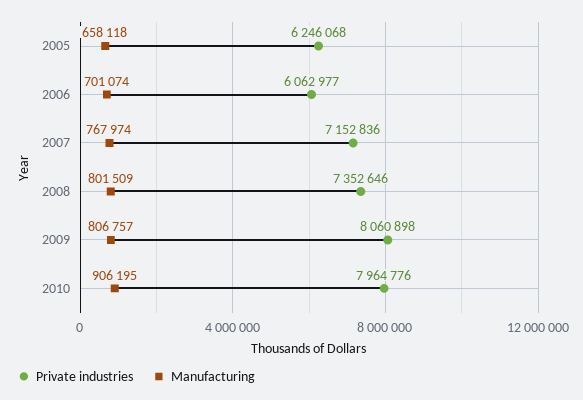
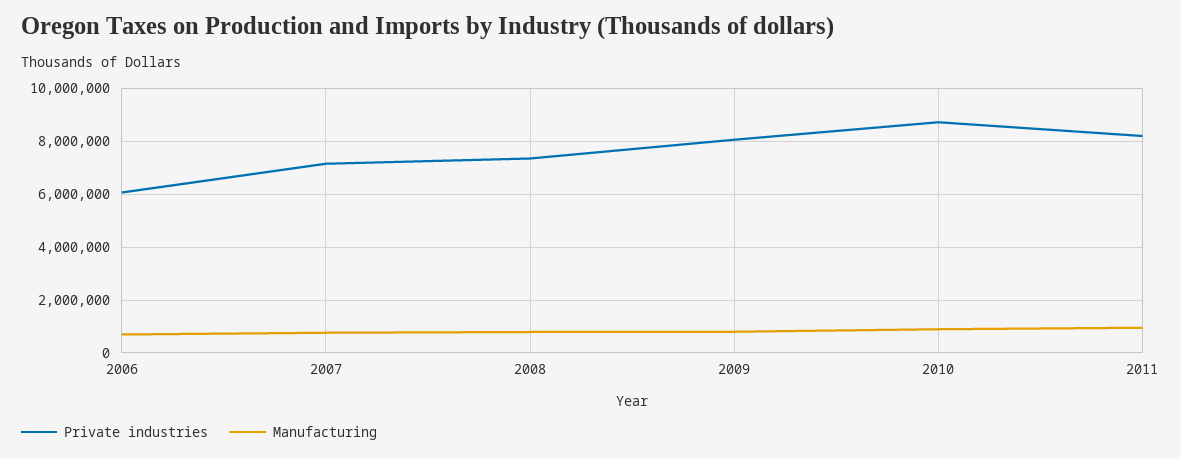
Private industries, 2005: 6246068 -> none
Manufacturing, 2005: 658118 -> none
Private industries, 2010: 7964776 -> 8750000
Private industries, 2011: none -> 8250000
Manufacturing, 2011: none -> 1000000

